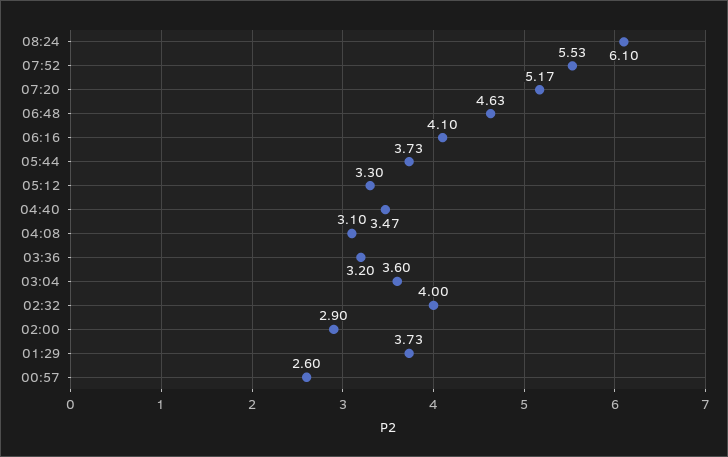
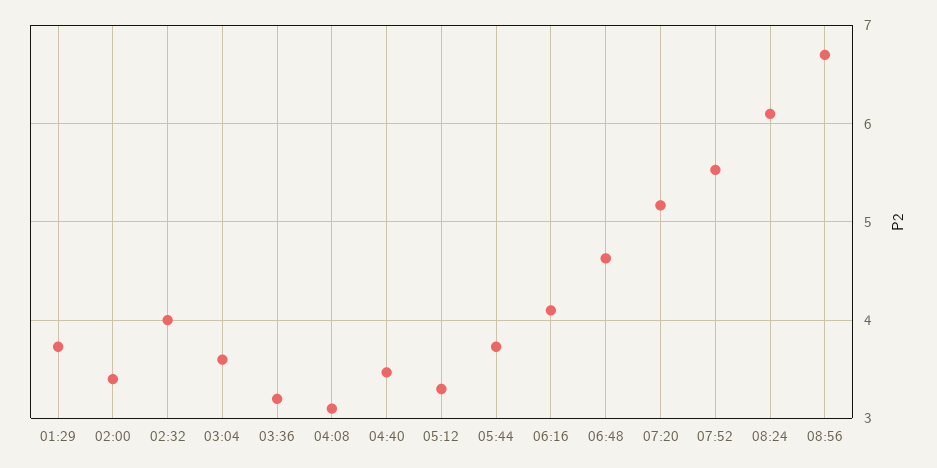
02:00: 2.9 -> 3.4
00:57: 2.6 -> none
08:56: none -> 6.7

